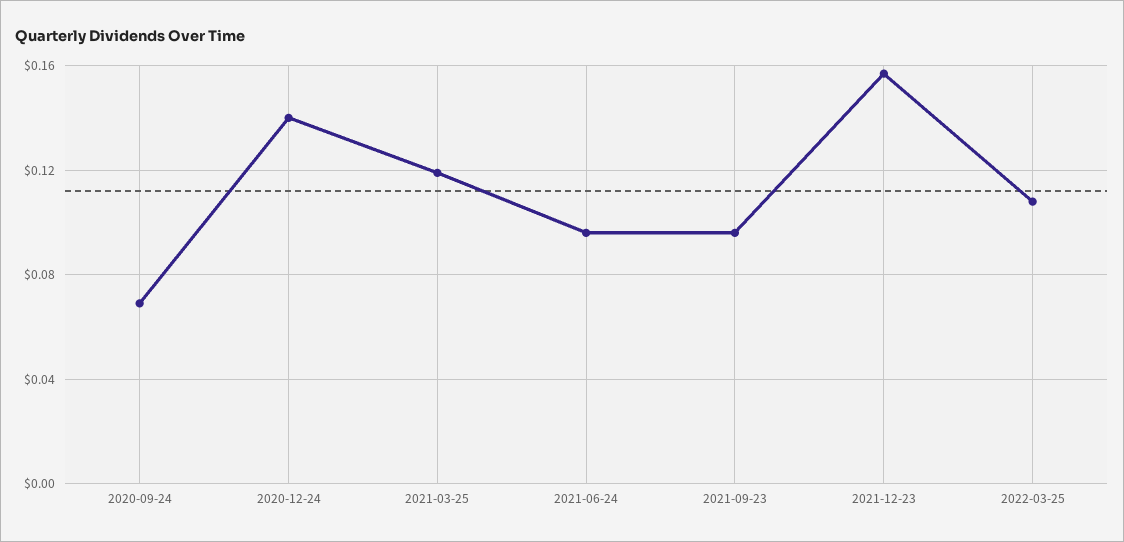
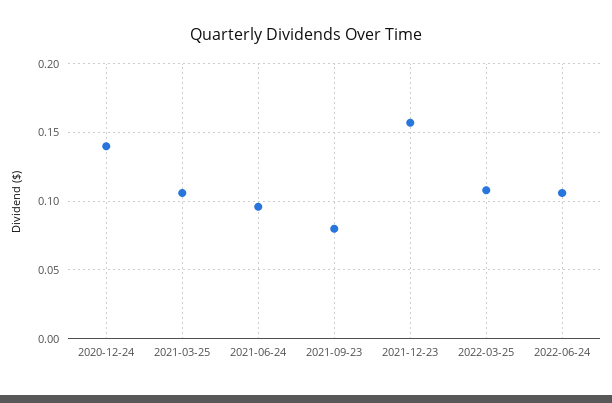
2020-09-24: 0.07 -> none
2021-03-25: 0.12 -> 0.105
2021-09-23: 0.095 -> 0.08
2022-06-24: none -> 0.105

